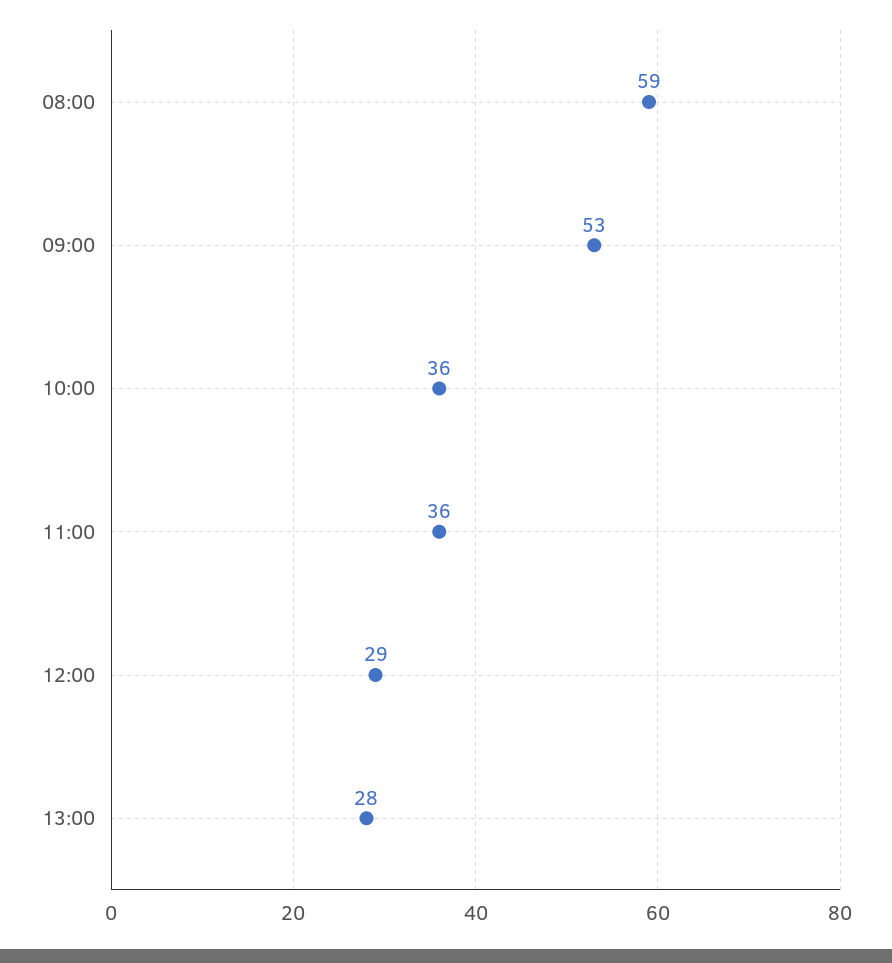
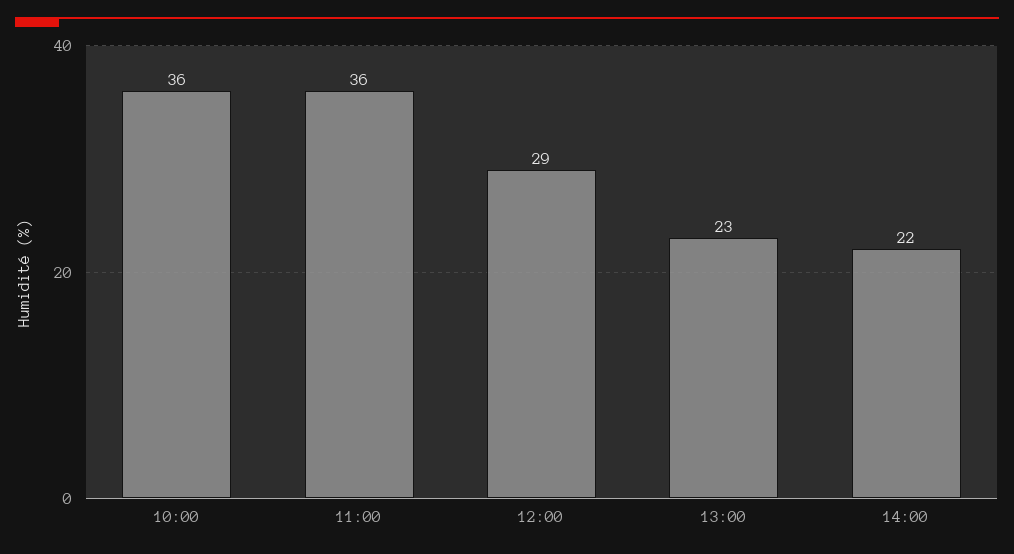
08:00: 59 -> none
09:00: 53 -> none
13:00: 28 -> 23
14:00: none -> 22

